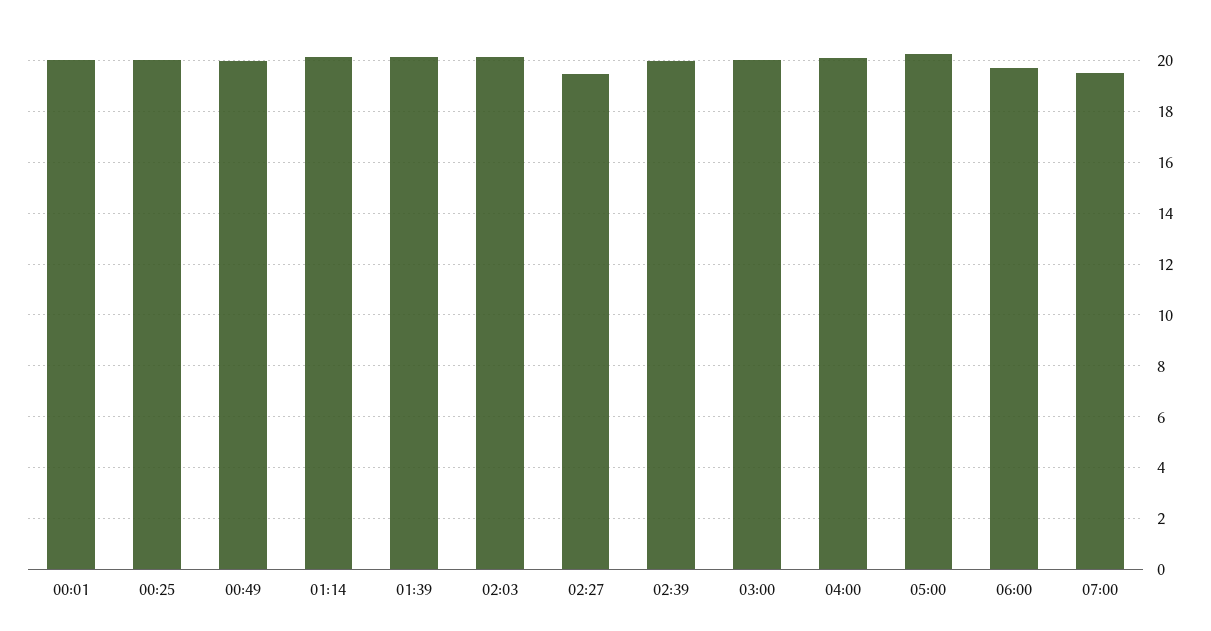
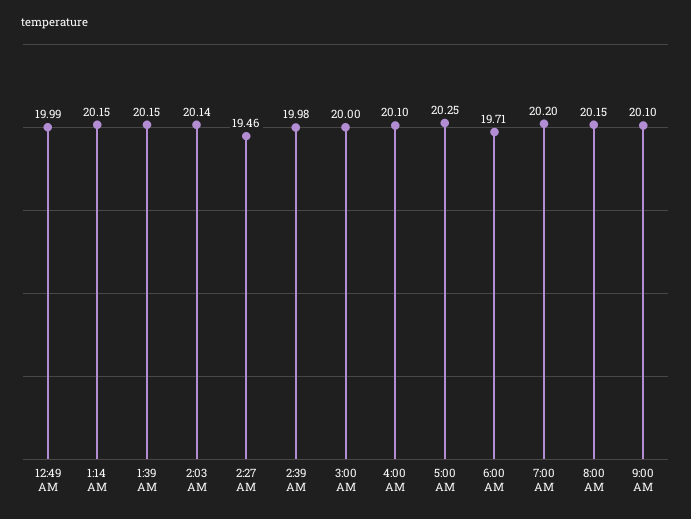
00:01: 20 -> none
00:25: 20 -> none
07:00: 19.5 -> 20.2
8:00 AM: none -> 20.15
9:00 AM: none -> 20.1

